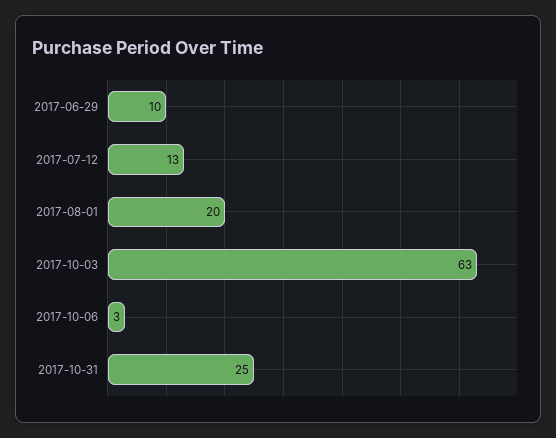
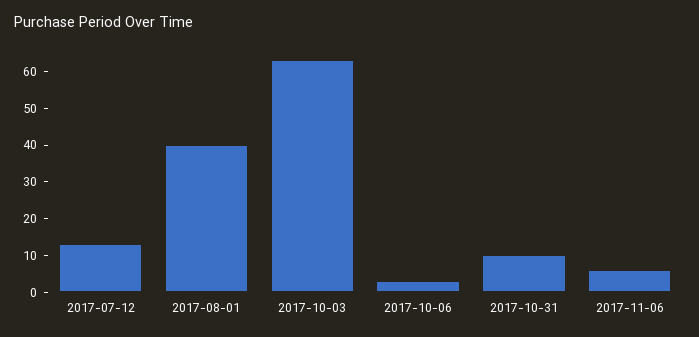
2017-06-29: 10 -> none
2017-08-01: 20 -> 40
2017-10-31: 25 -> 10
2017-11-06: none -> 5

